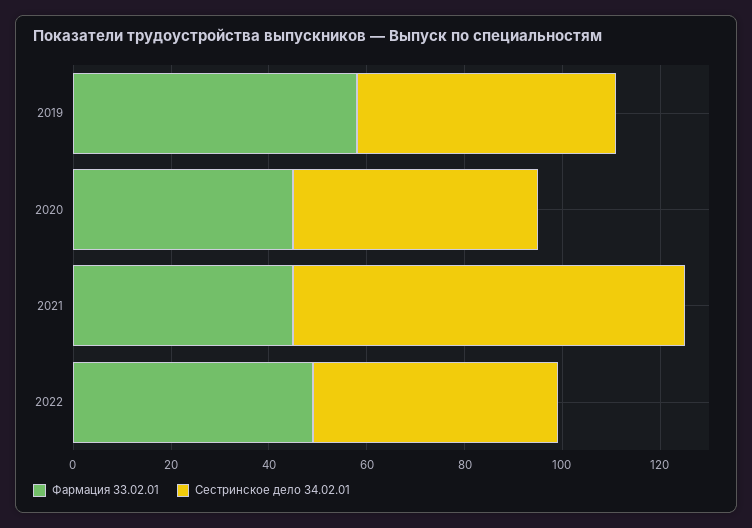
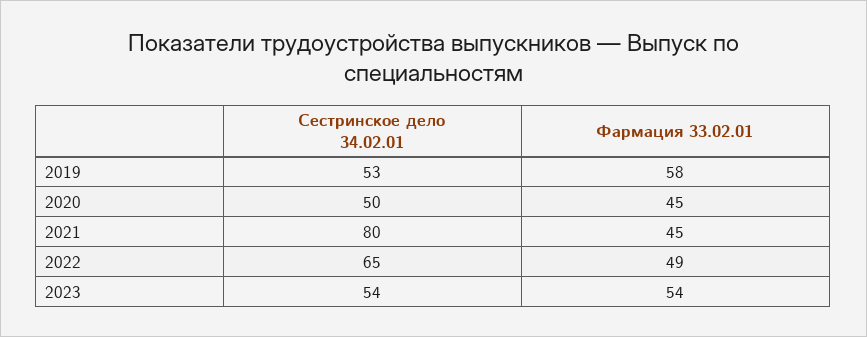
Сестринское дело 34.02.01, 2022: 50 -> 65
Сестринское дело 34.02.01, 2023: none -> 54
Фармация 33.02.01, 2023: none -> 54

